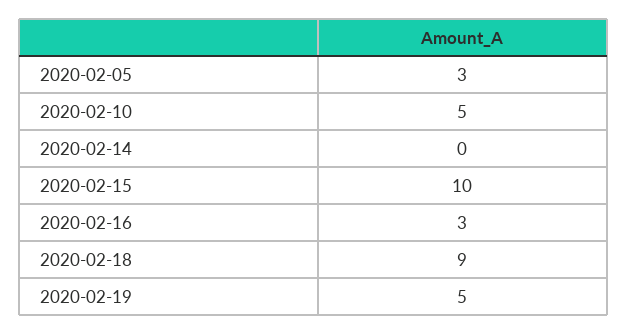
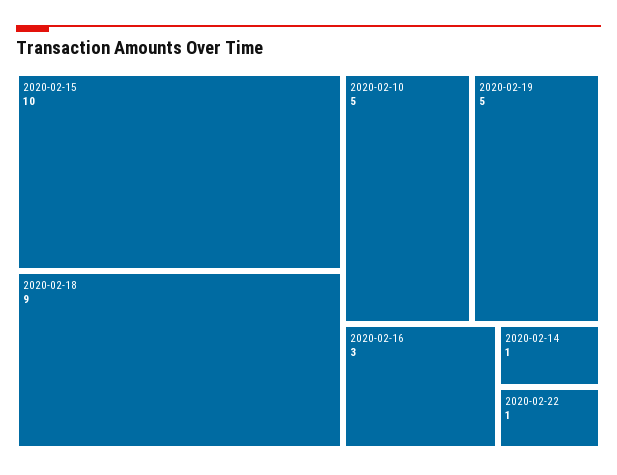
2020-02-05: 3 -> none
2020-02-14: 0 -> 1
2020-02-22: none -> 1

